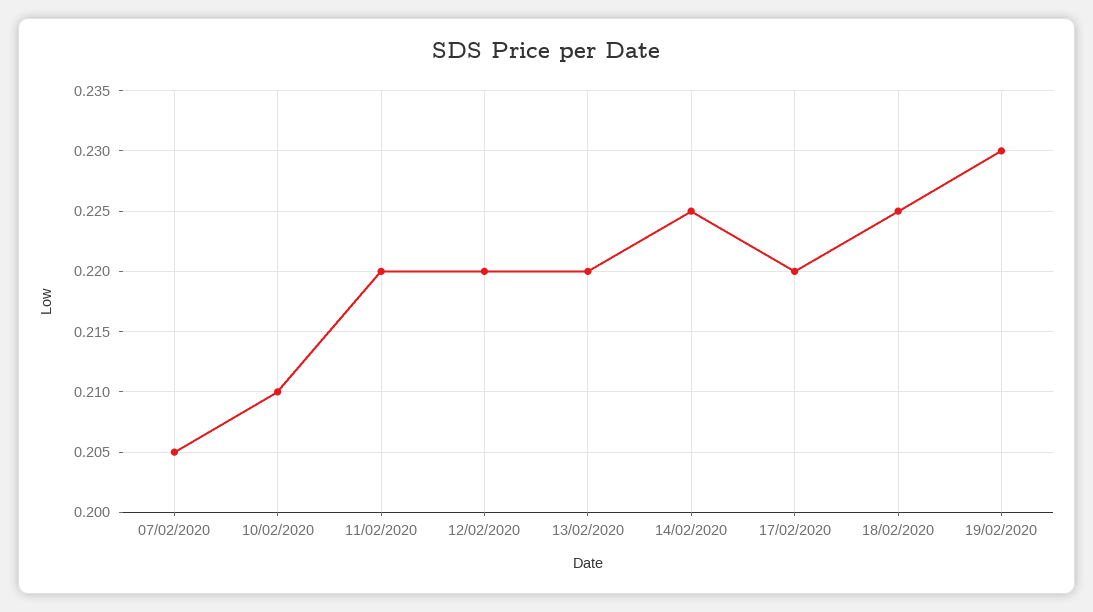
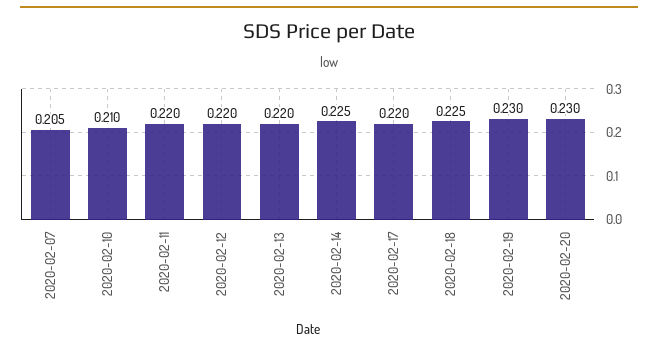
2020-02-20: none -> 0.23

